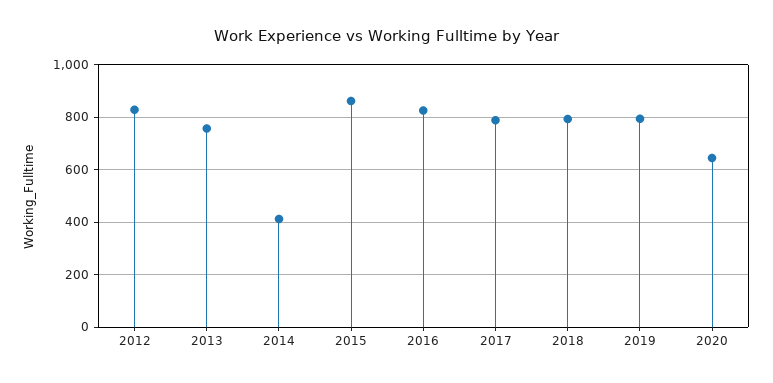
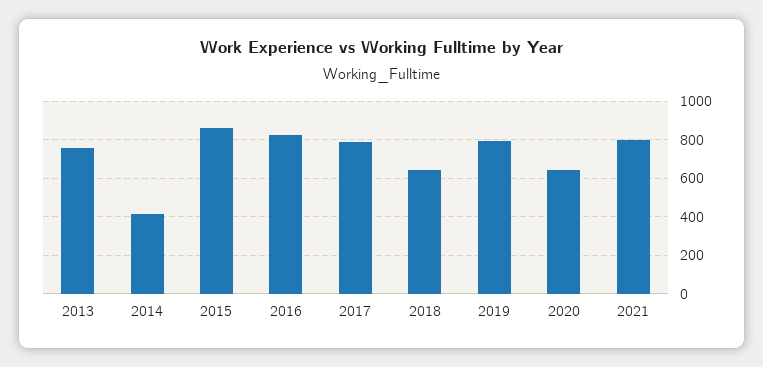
2012: 825 -> none
2018: 800 -> 650
2021: none -> 800

